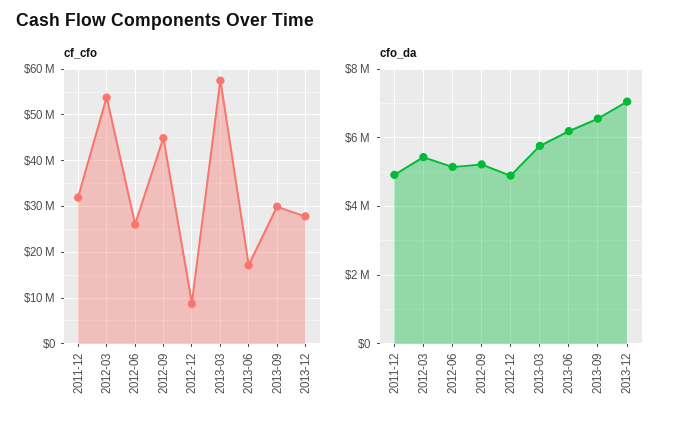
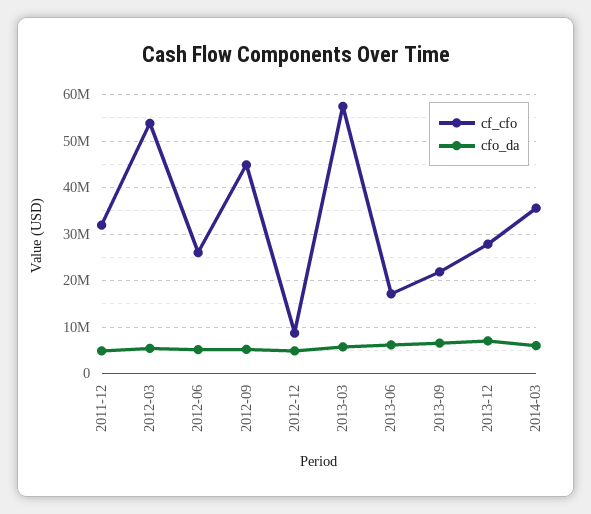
cf_cfo, 2013-09: 30000000 -> 22000000
cf_cfo, 2014-03: none -> 36000000
cfo_da, 2014-03: none -> 6000000

